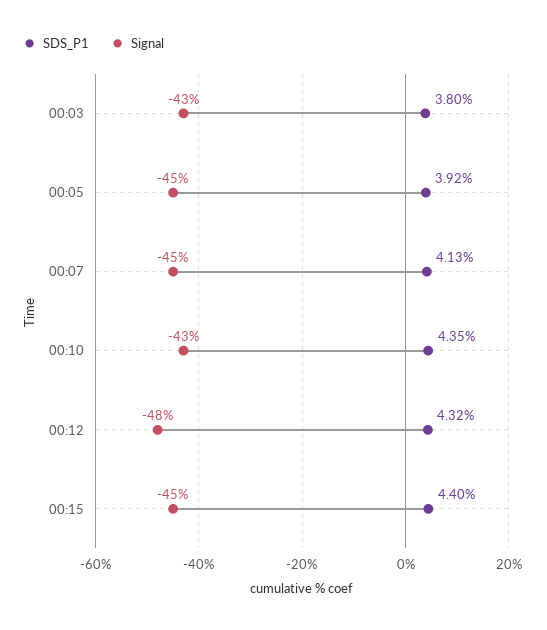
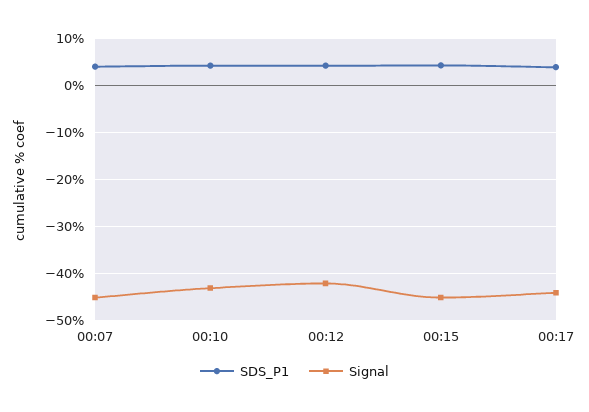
SDS_P1, 00:03: 3.8 -> none
Signal, 00:03: -43 -> none
SDS_P1, 00:05: 3.92 -> none
Signal, 00:05: -45 -> none
Signal, 00:12: -48 -> -42
SDS_P1, 00:17: none -> 4
Signal, 00:17: none -> -44

